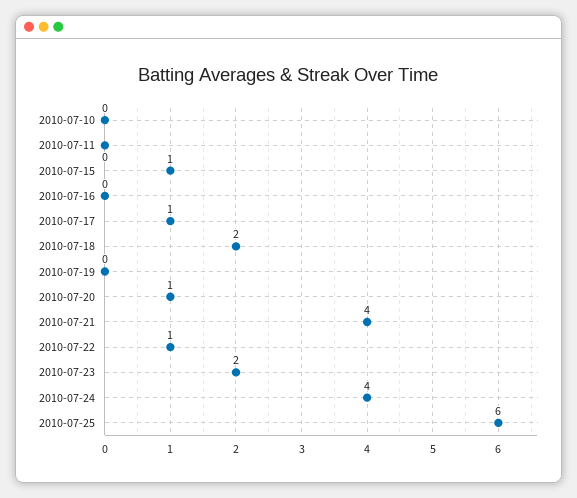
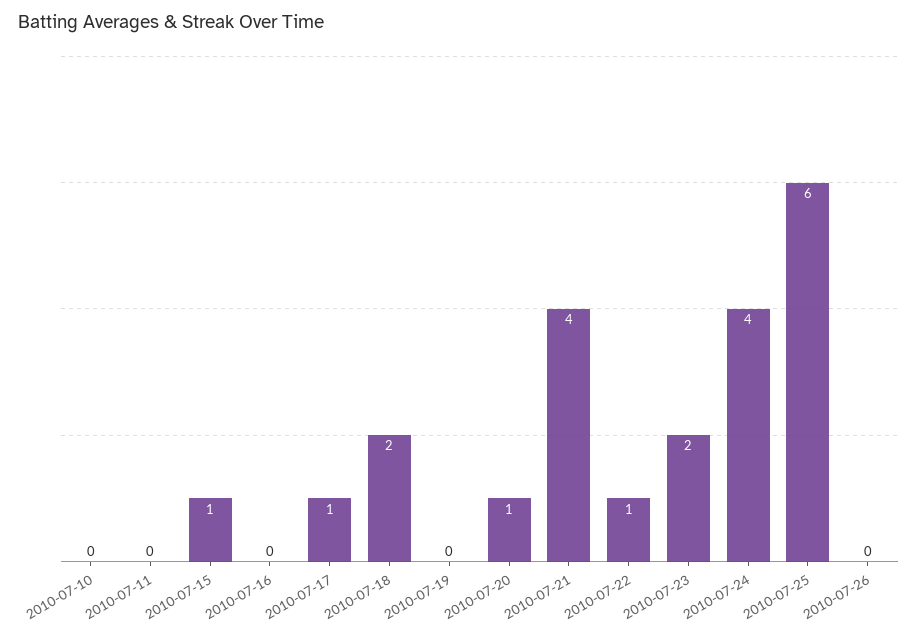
2010-07-26: none -> 0

